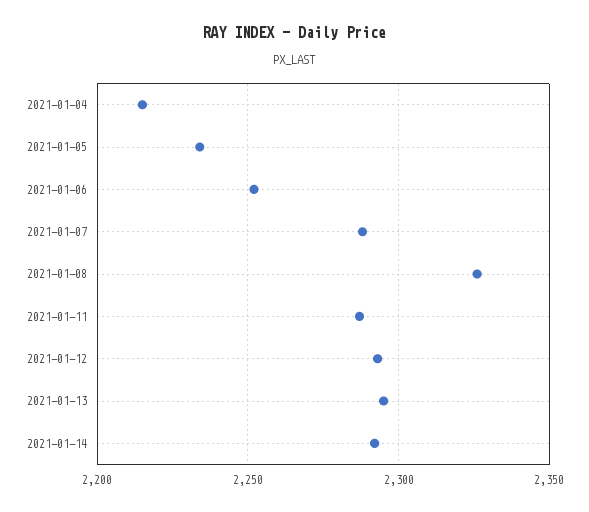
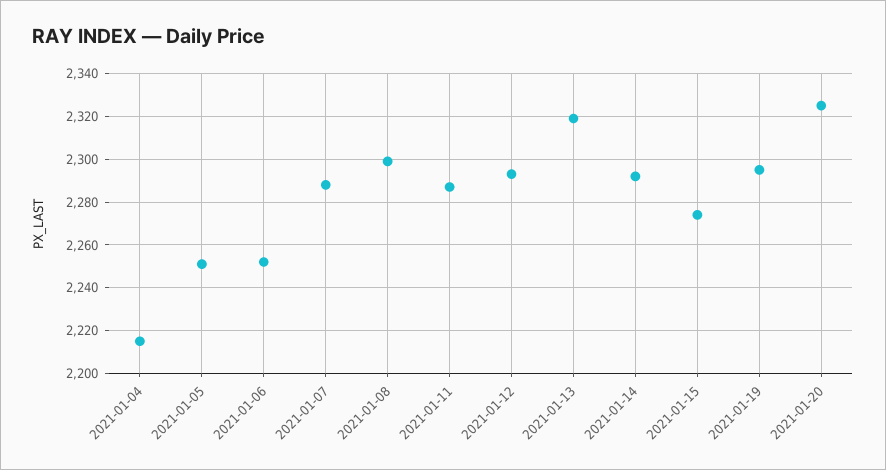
2021-01-05: 2235 -> 2250
2021-01-08: 2325 -> 2300
2021-01-13: 2295 -> 2320
2021-01-15: none -> 2275
2021-01-19: none -> 2295
2021-01-20: none -> 2325

